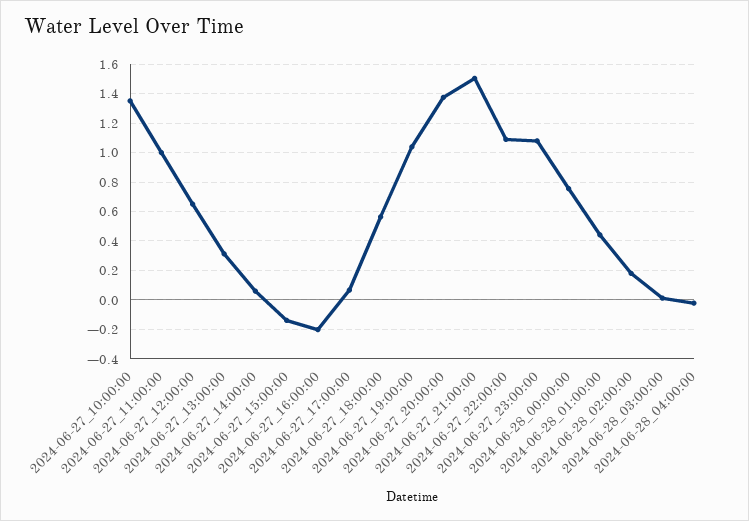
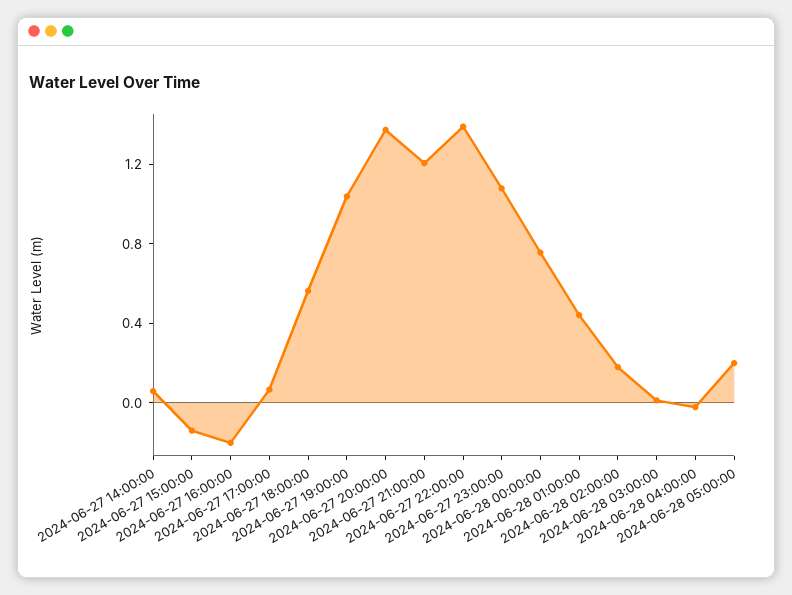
2024-06-27_10:00:00: 1.35 -> none
2024-06-27_11:00:00: 1 -> none
2024-06-27_12:00:00: 0.65 -> none
2024-06-27_13:00:00: 0.3 -> none
2024-06-27_21:00:00: 1.5 -> 1.2
2024-06-27_22:00:00: 1.1 -> 1.4
2024-06-28 05:00:00: none -> 0.2

